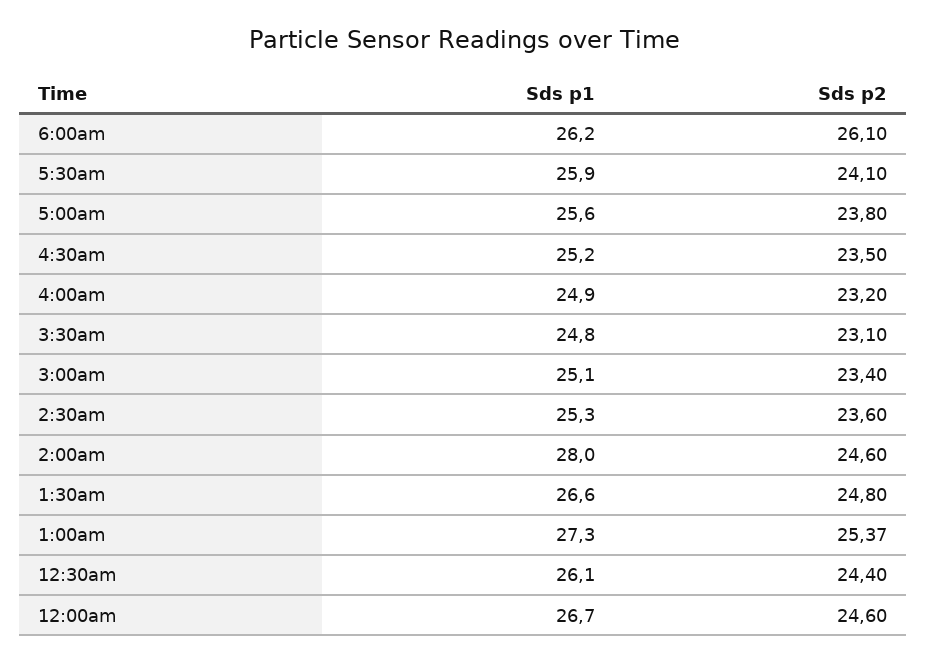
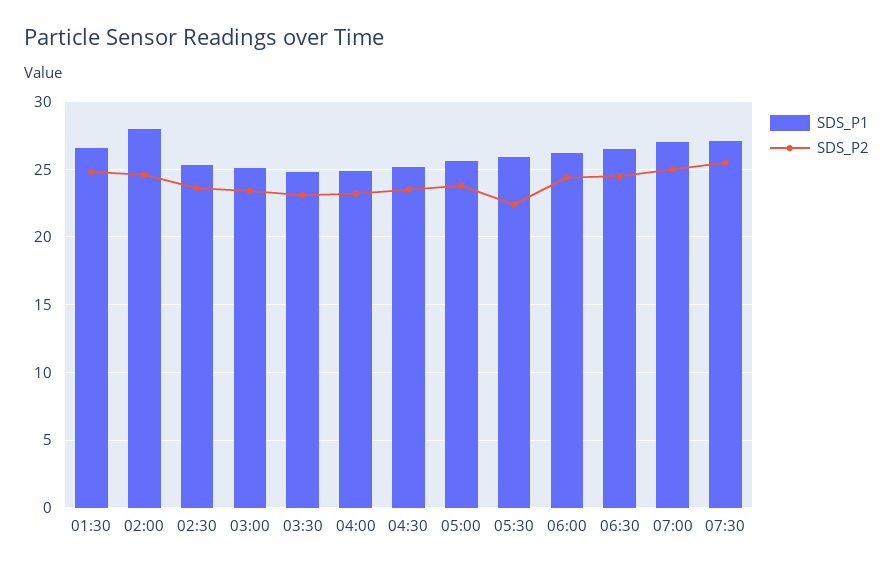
Sds p2, 6:00am: 26.1 -> 24.5
Sds p2, 5:30am: 24.1 -> 22.5
Sds p1, 1:00am: 27.3 -> none
Sds p2, 1:00am: 25.37 -> none
Sds p1, 12:30am: 26.1 -> none
Sds p2, 12:30am: 24.4 -> none
Sds p1, 12:00am: 26.7 -> none
Sds p2, 12:00am: 24.6 -> none
Sds p1, 06:30: none -> 26.5
Sds p2, 06:30: none -> 24.5
Sds p1, 07:00: none -> 27
Sds p2, 07:00: none -> 25
Sds p1, 07:30: none -> 27
Sds p2, 07:30: none -> 25.5

